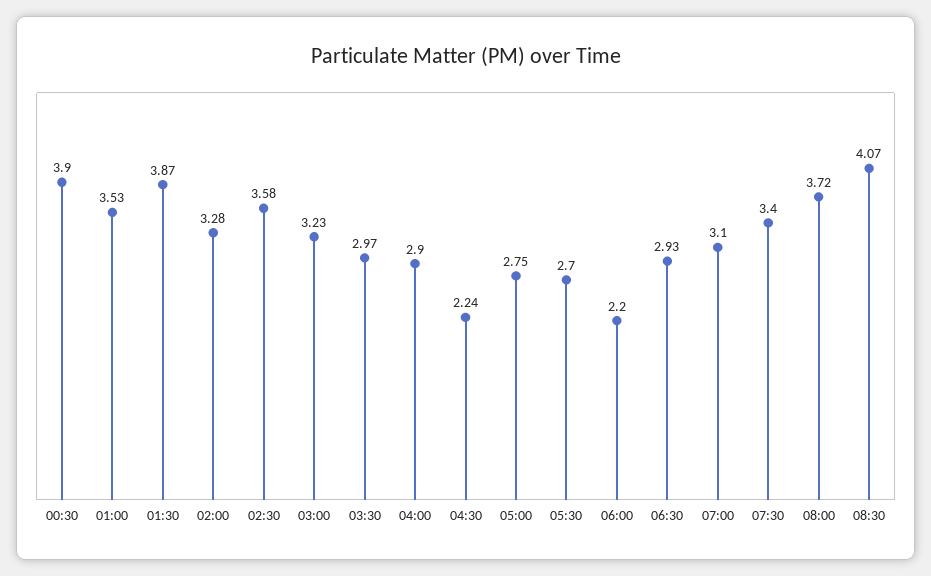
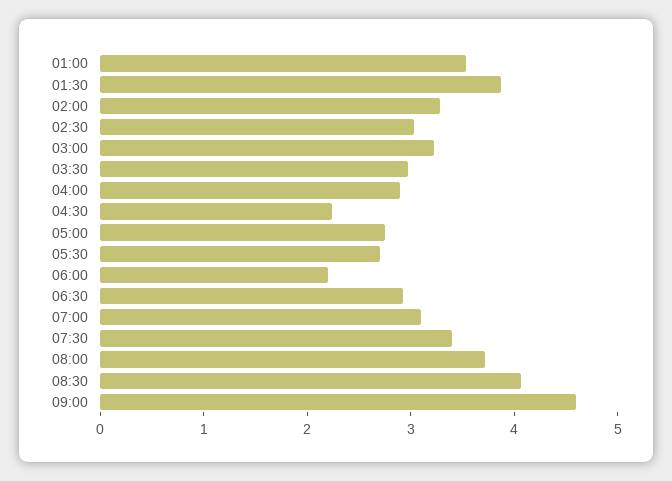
00:30: 3.9 -> none
02:30: 3.58 -> 3
09:00: none -> 4.6

